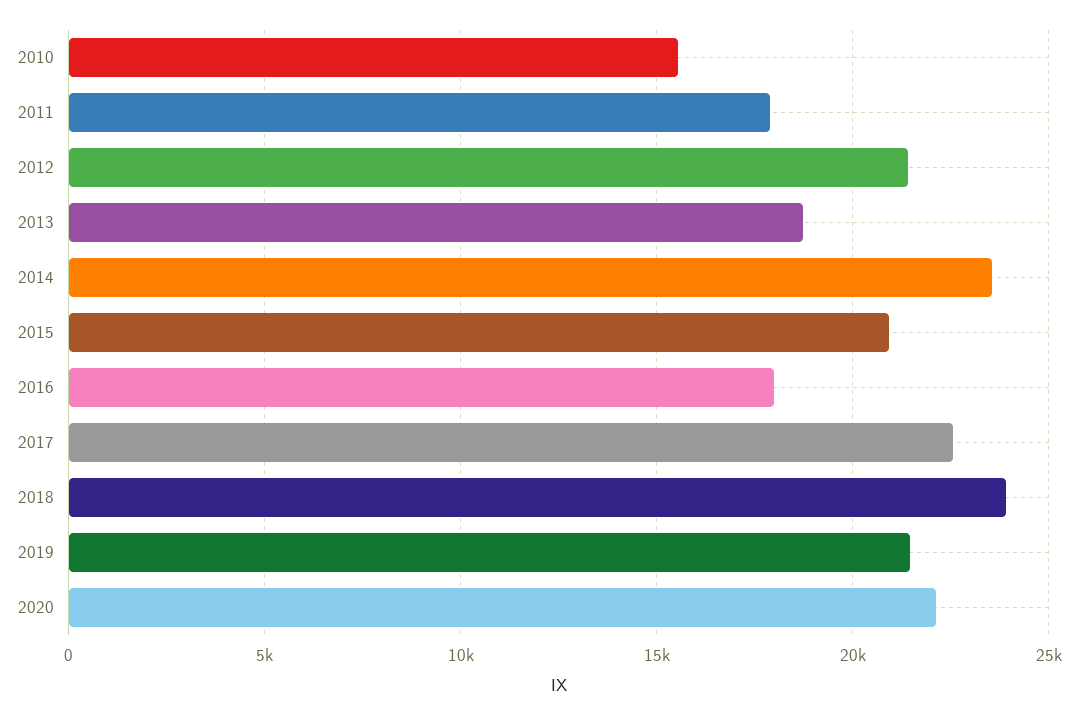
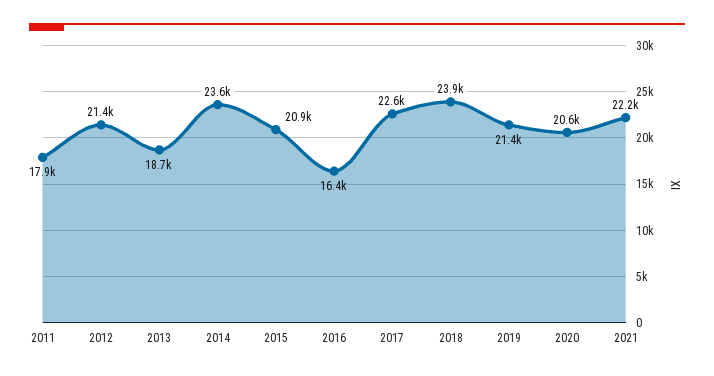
2010: 15500 -> none
2016: 18000 -> 16400
2020: 22000 -> 20600
2021: none -> 22200

